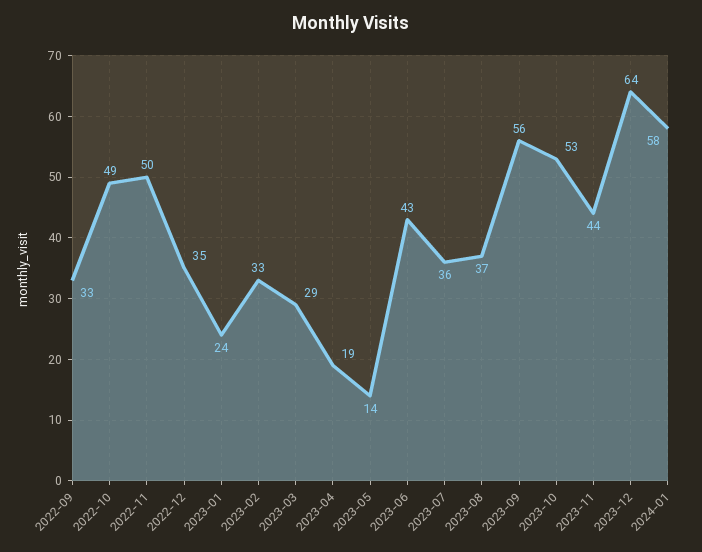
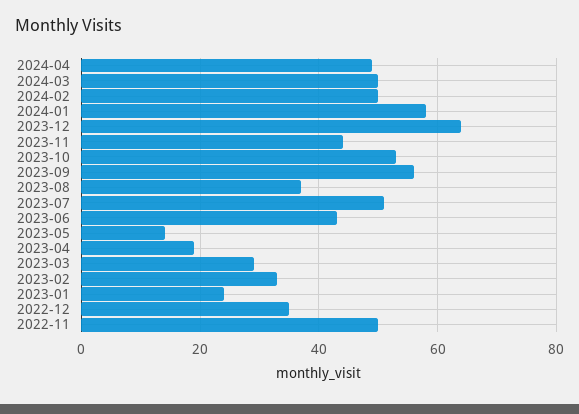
2022-09: 33 -> none
2022-10: 49 -> none
2023-07: 36 -> 50
2024-04: none -> 50
2024-03: none -> 50
2024-02: none -> 50

